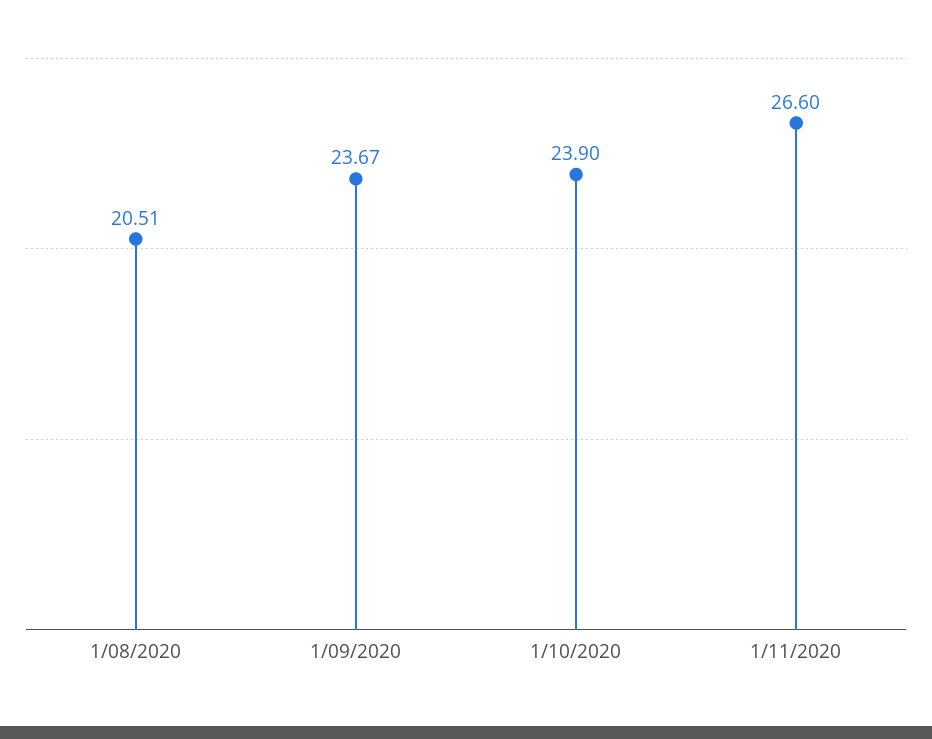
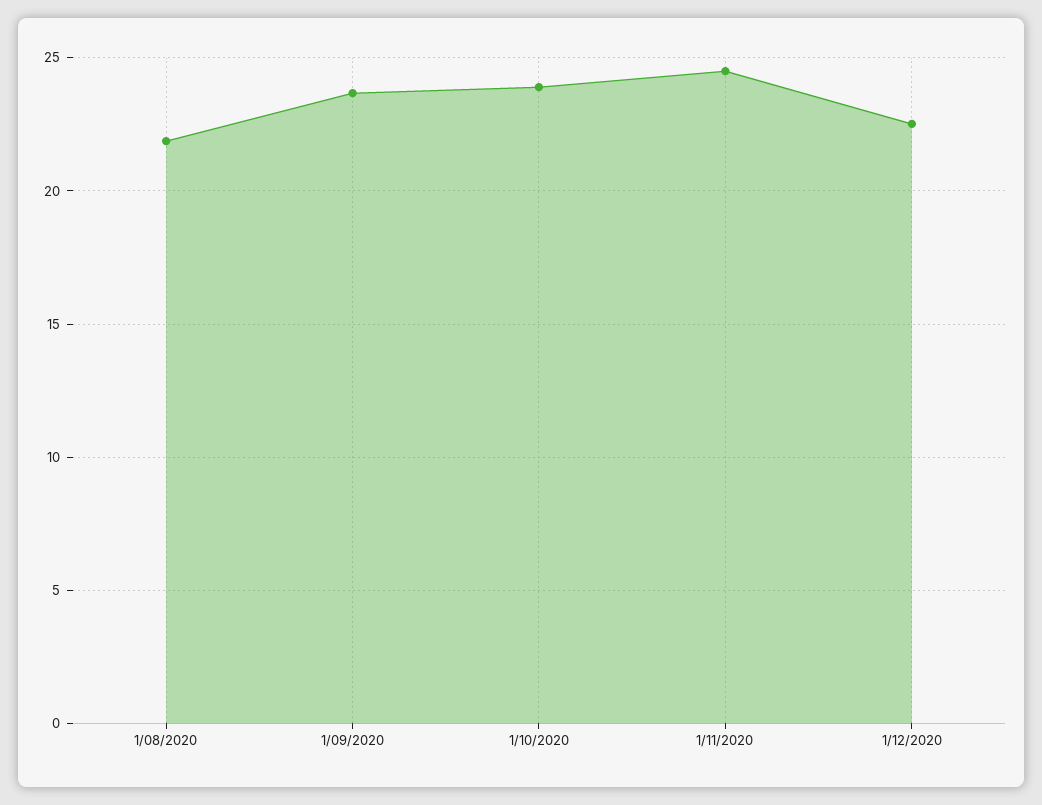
1/08/2020: 20.51 -> 22
1/11/2020: 26.6 -> 24.5
1/12/2020: none -> 22.5

